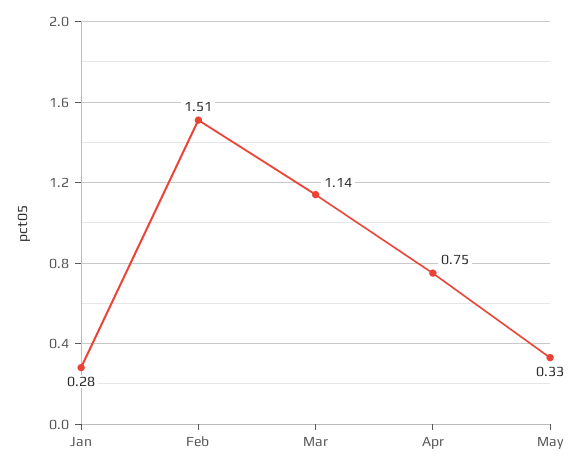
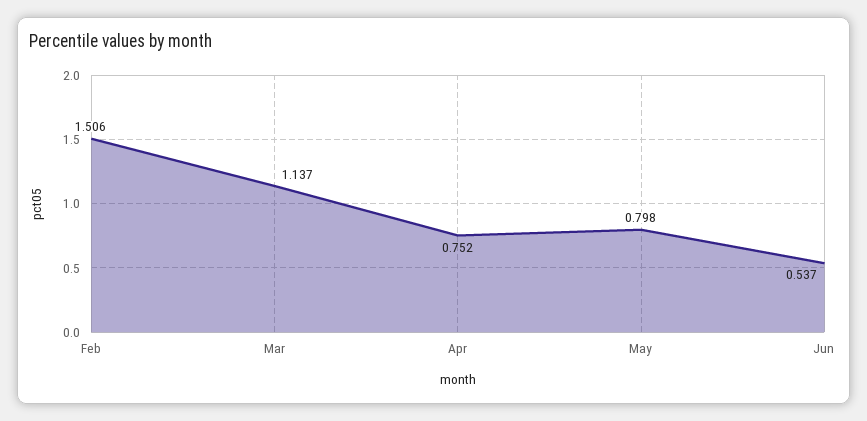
Jan: 0.28 -> none
May: 0.33 -> 0.798
Jun: none -> 0.537

